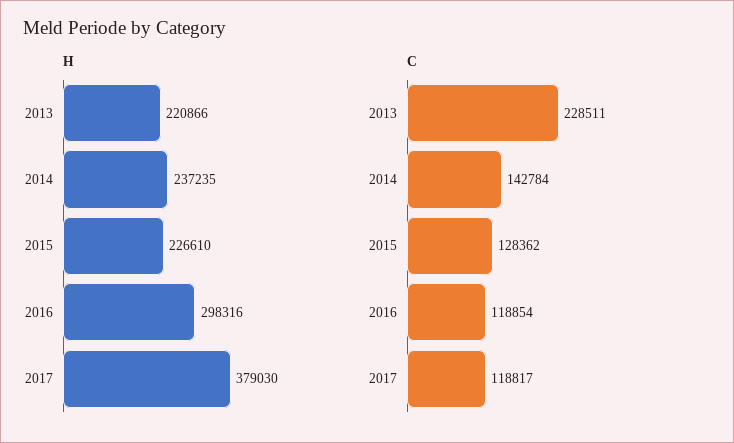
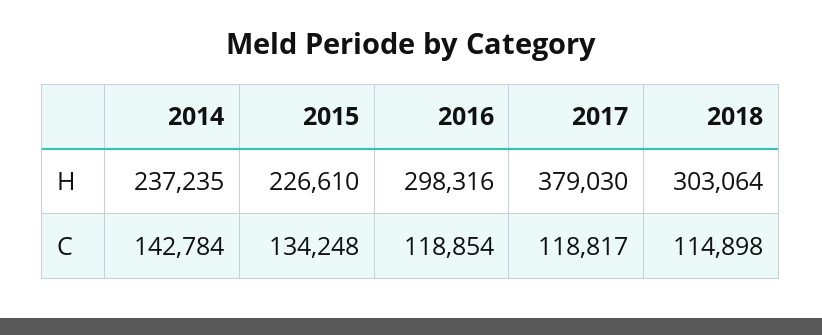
H, 2013: 220866 -> none
C, 2013: 228511 -> none
C, 2015: 128362 -> 134248
H, 2018: none -> 303064
C, 2018: none -> 114898

